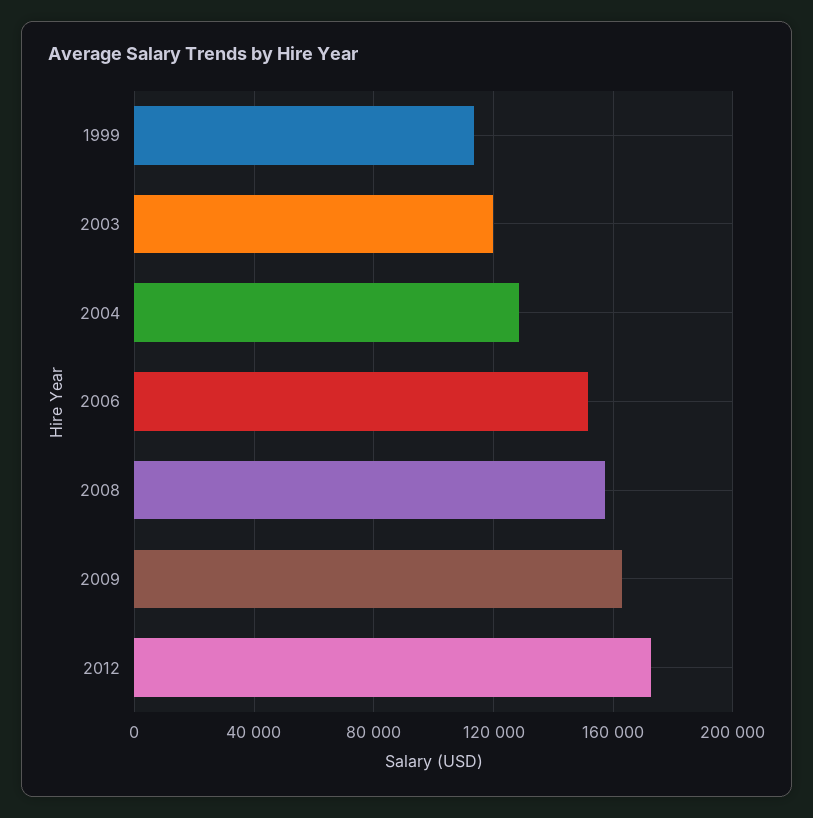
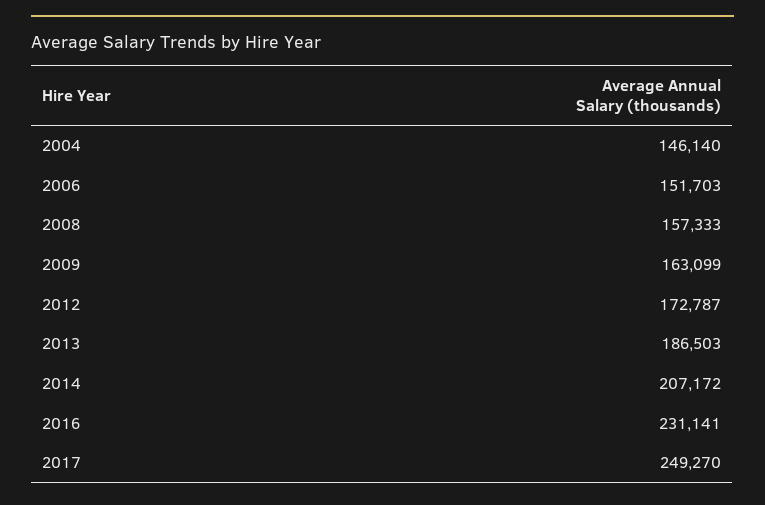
1999: 115000 -> none
2003: 120000 -> none
2004: 130000 -> 146140
2013: none -> 186503
2014: none -> 207172
2016: none -> 231141
2017: none -> 249270

